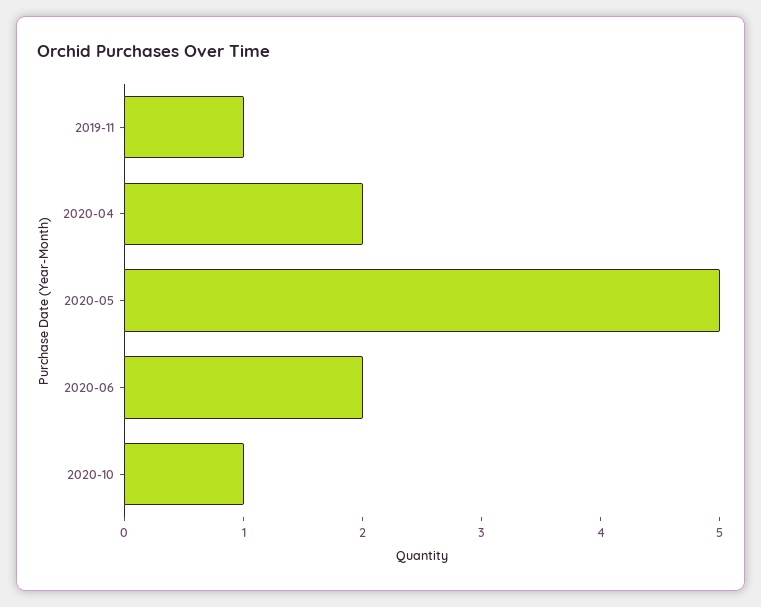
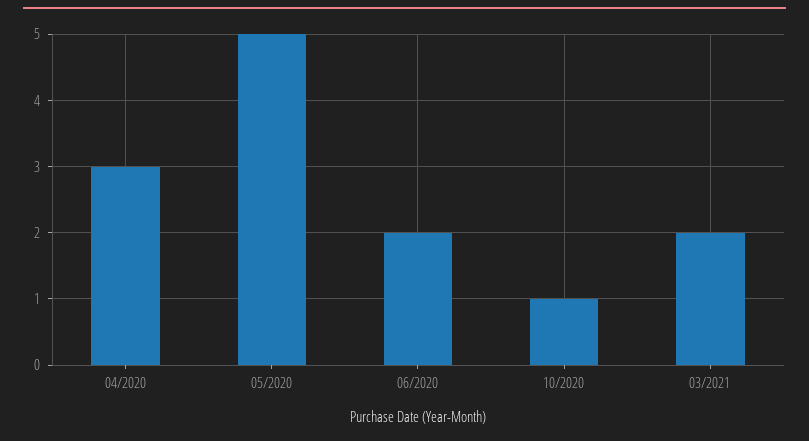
2019-11: 1 -> none
2020-04: 2 -> 3
03/2021: none -> 2

